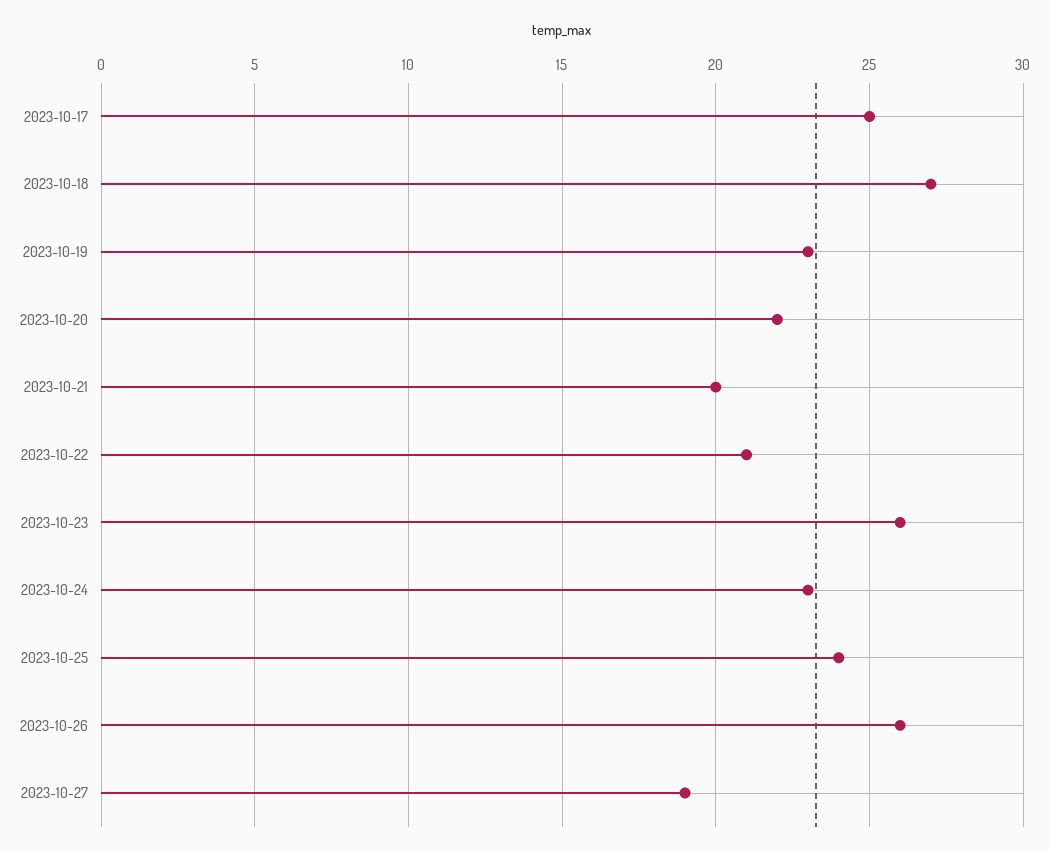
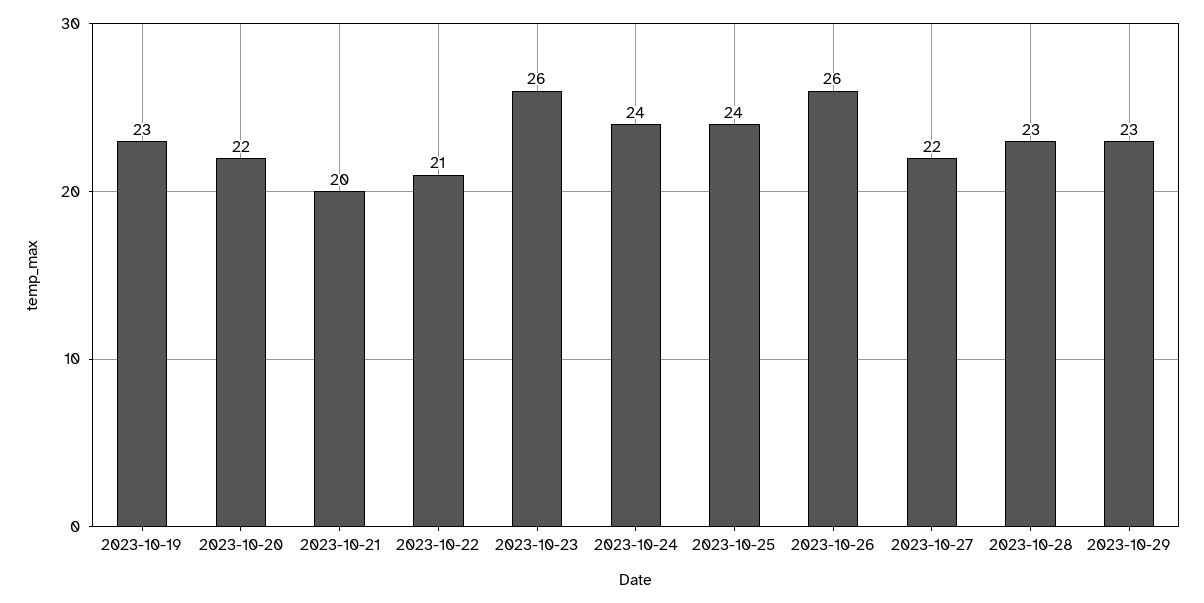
2023-10-17: 25 -> none
2023-10-18: 27 -> none
2023-10-24: 23 -> 24
2023-10-27: 19 -> 22
2023-10-28: none -> 23
2023-10-29: none -> 23

